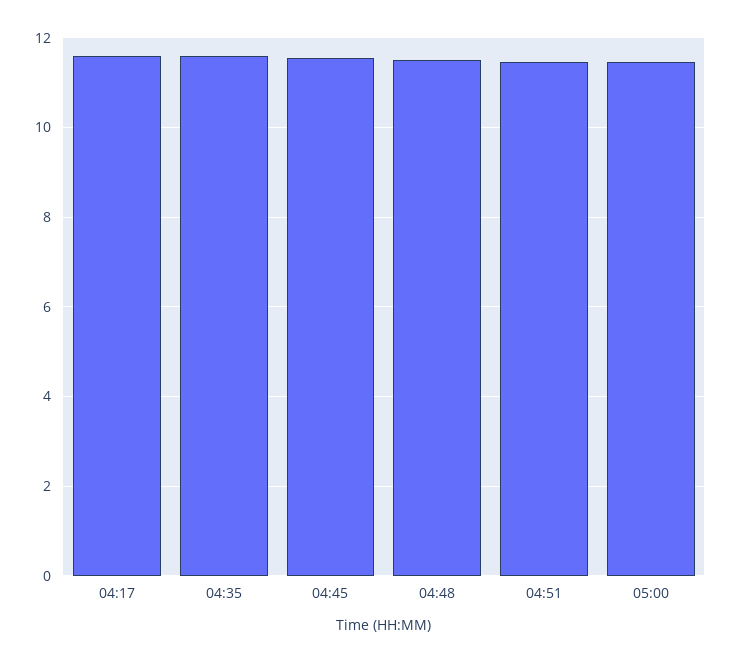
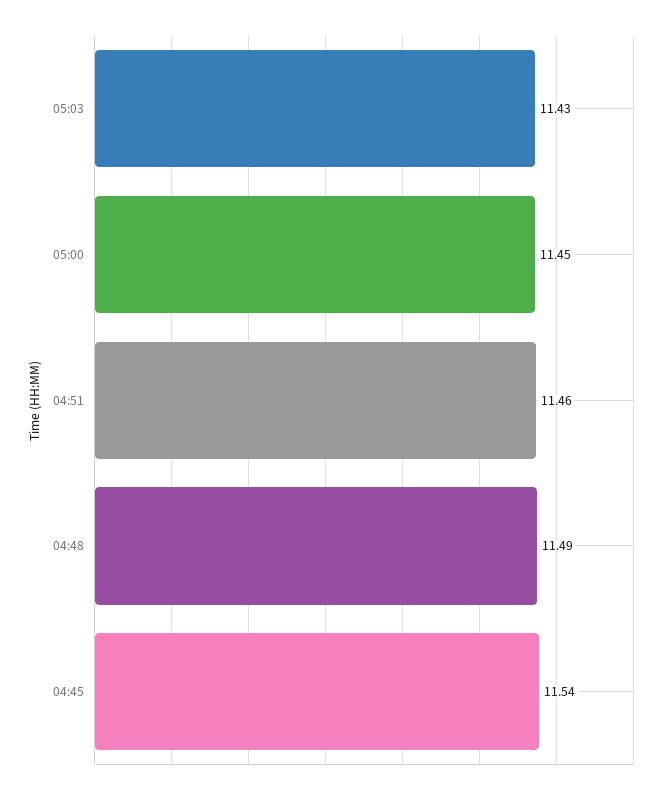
04:17: 11.6 -> none
04:35: 11.6 -> none
05:03: none -> 11.43

